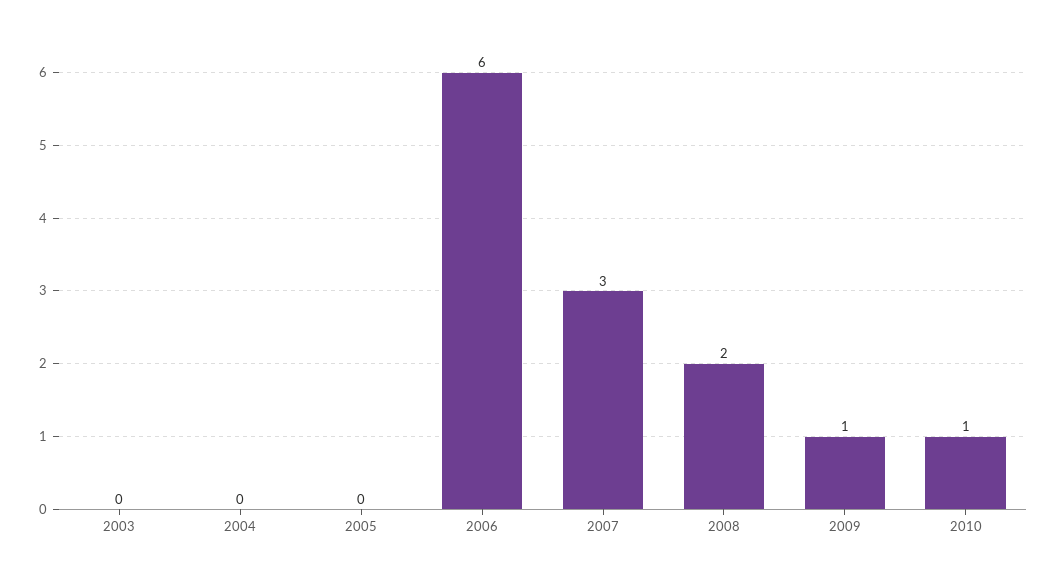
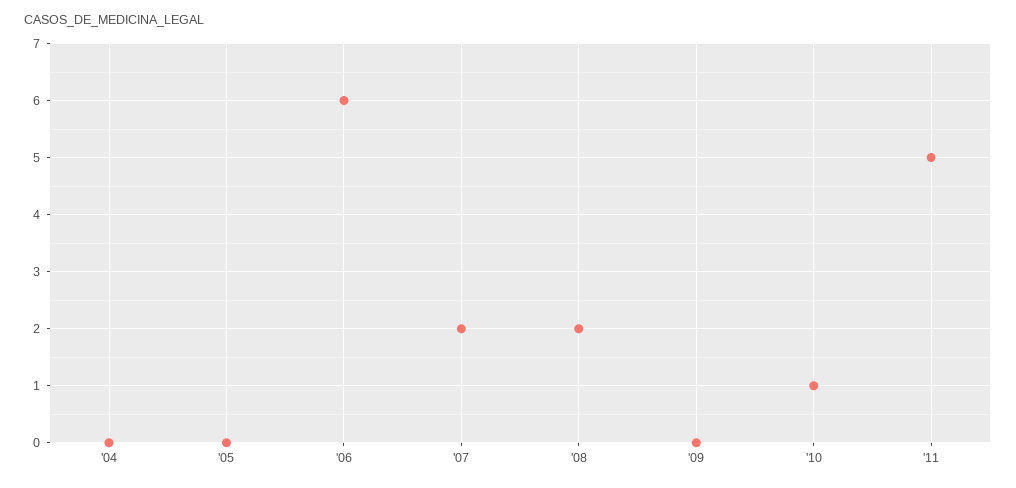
2003: 0 -> none
2007: 3 -> 2
2009: 1 -> 0
'11: none -> 5

